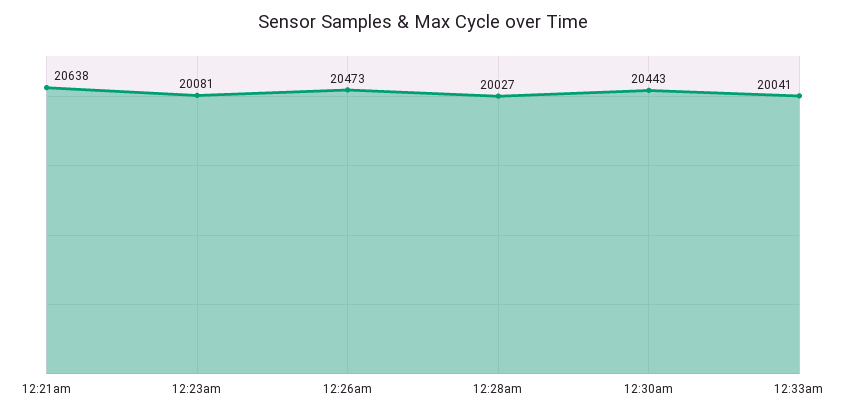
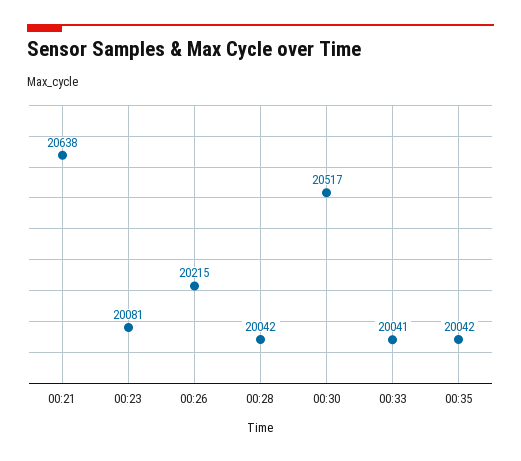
12:26am: 20473 -> 20215
12:28am: 20027 -> 20042
12:30am: 20443 -> 20517
00:35: none -> 20042

